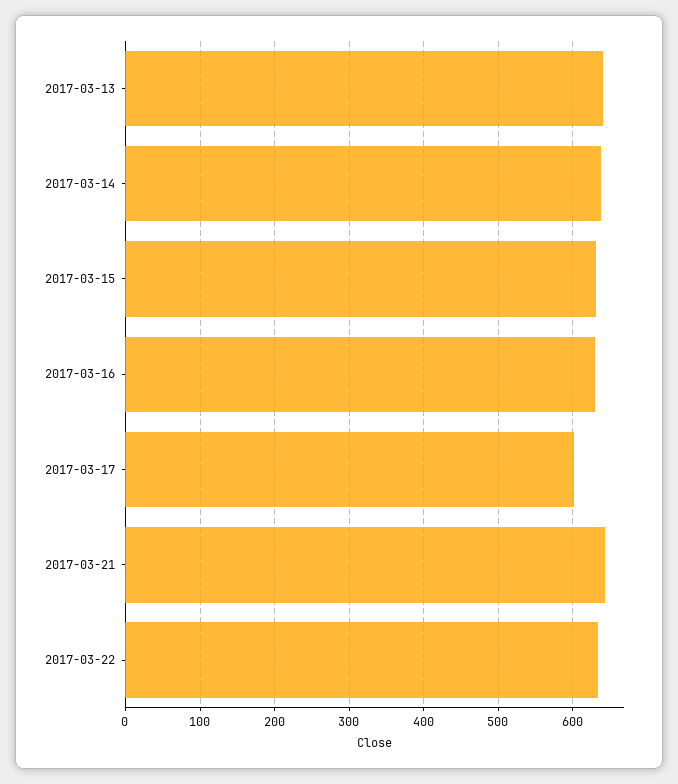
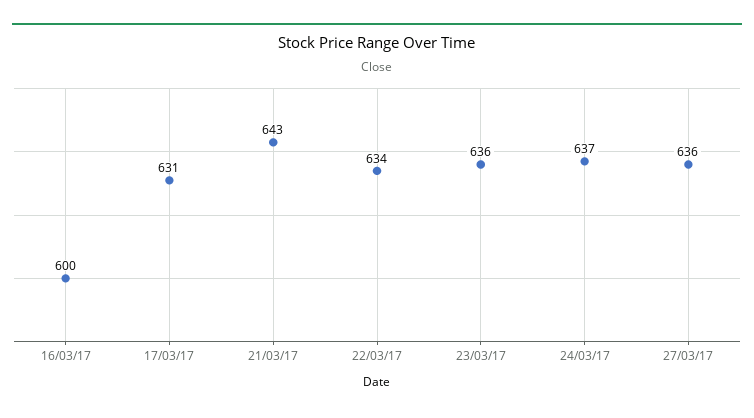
2017-03-13: 640 -> none
2017-03-14: 640 -> none
2017-03-15: 630 -> none
2017-03-16: 630 -> 600
2017-03-17: 600 -> 631
23/03/17: none -> 636
24/03/17: none -> 637
27/03/17: none -> 636

